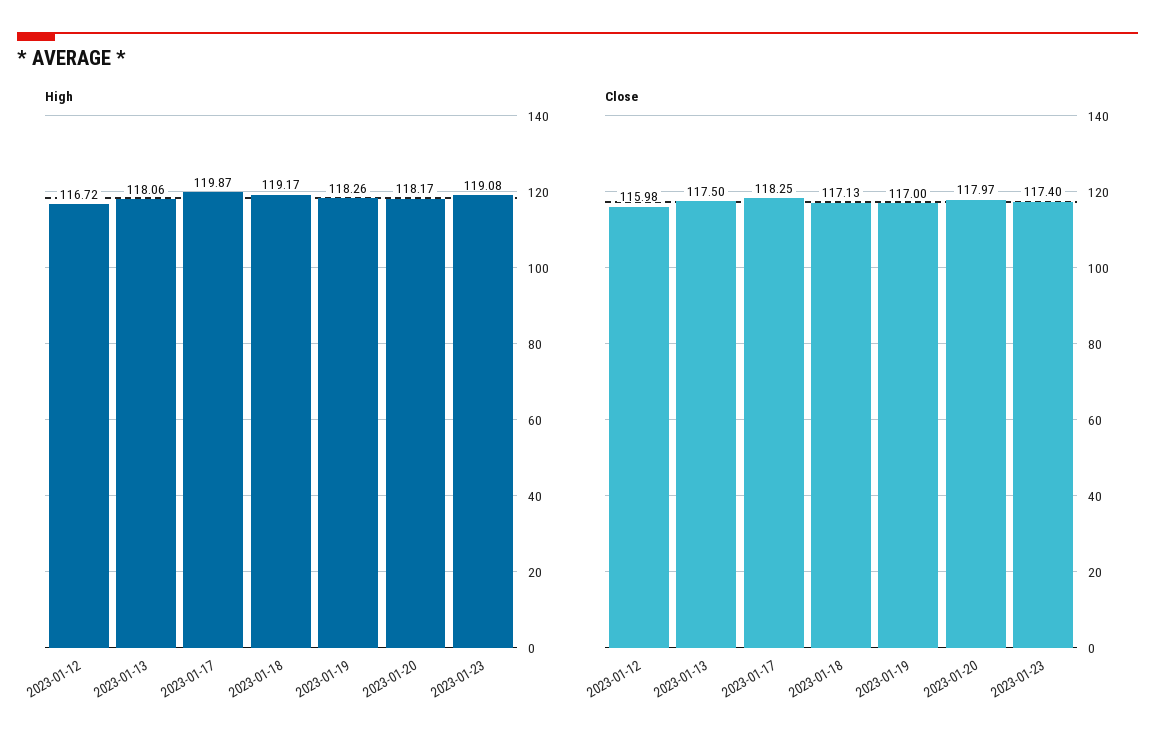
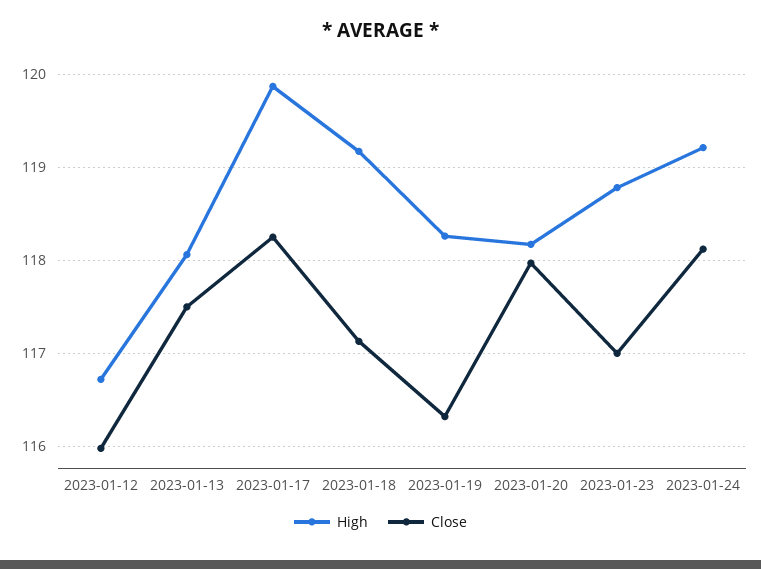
High, 2023-01-23: 119.08 -> 118.8
Close, 2023-01-19: 117 -> 116.3
Close, 2023-01-23: 117.4 -> 117
High, 2023-01-24: none -> 119.2
Close, 2023-01-24: none -> 118.1

